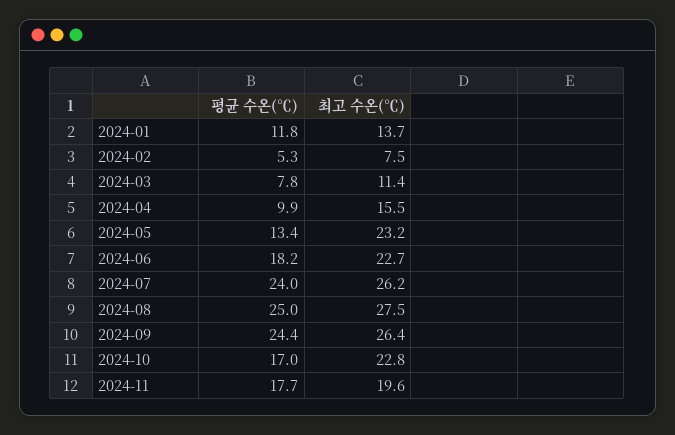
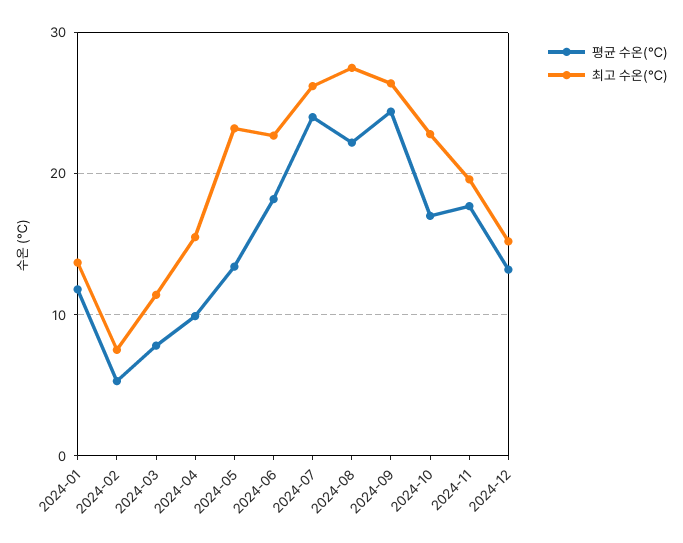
평균 수온(℃), 2024-08: 25 -> 22
평균 수온(℃), 2024-12: none -> 13
최고 수온(℃), 2024-12: none -> 15

